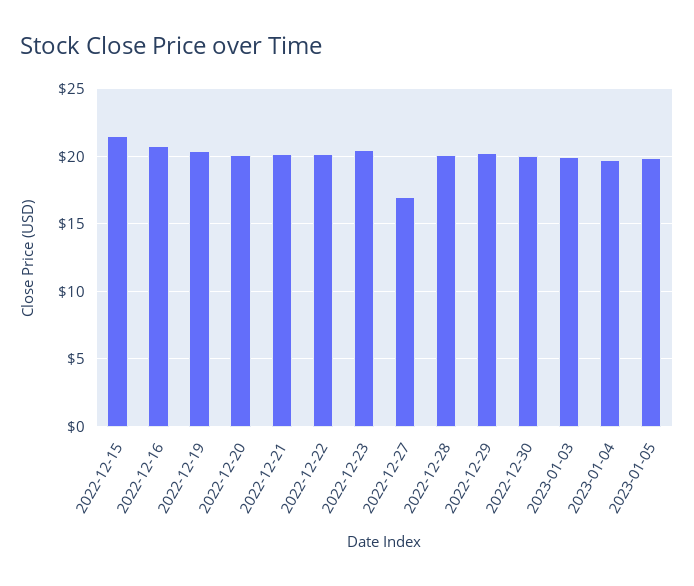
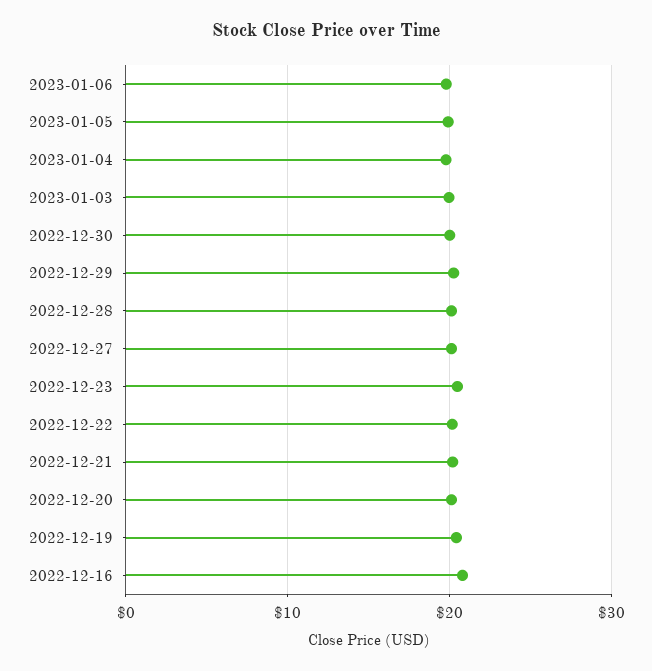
2022-12-15: 21.5 -> none
2022-12-27: 17 -> 20
2023-01-06: none -> 20

